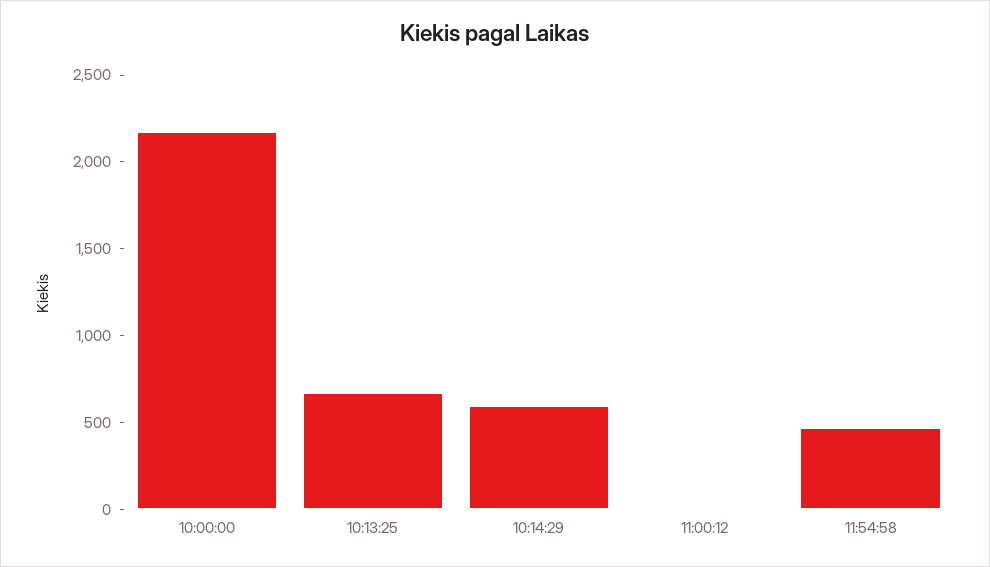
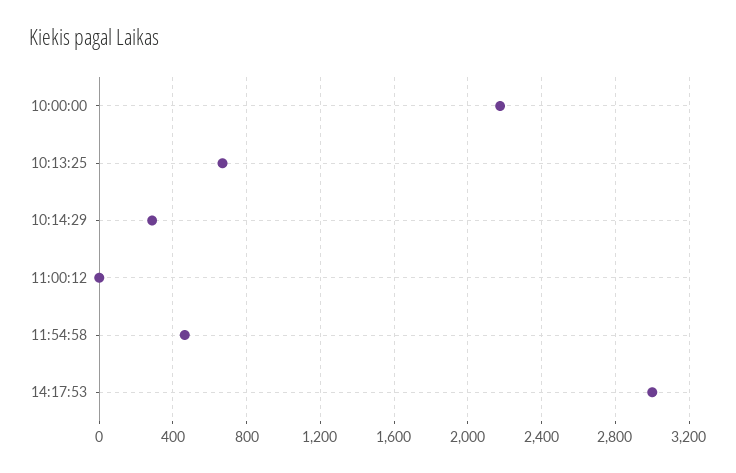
10:14:29: 600 -> 300
14:17:53: none -> 3000

